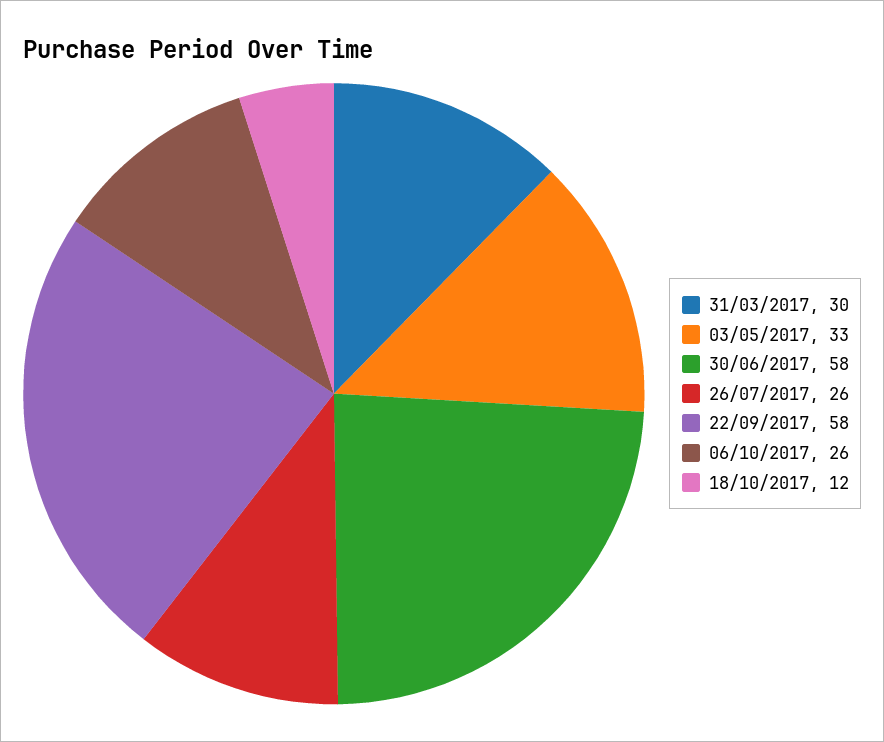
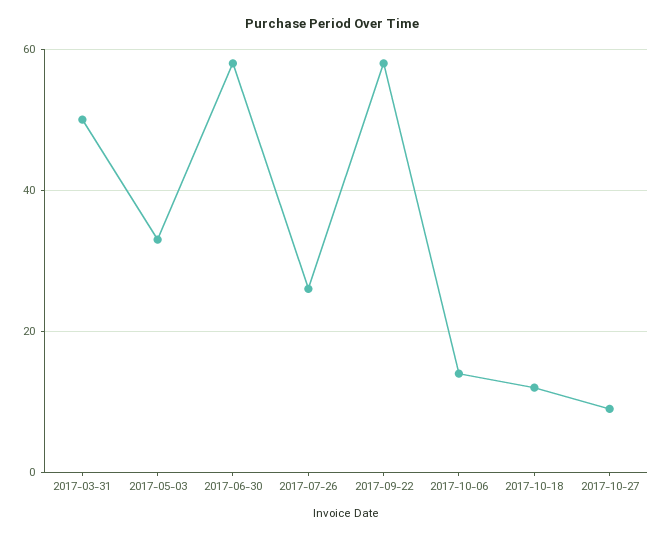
31/03/2017: 30 -> 50
06/10/2017: 26 -> 15
2017-10-27: none -> 10

